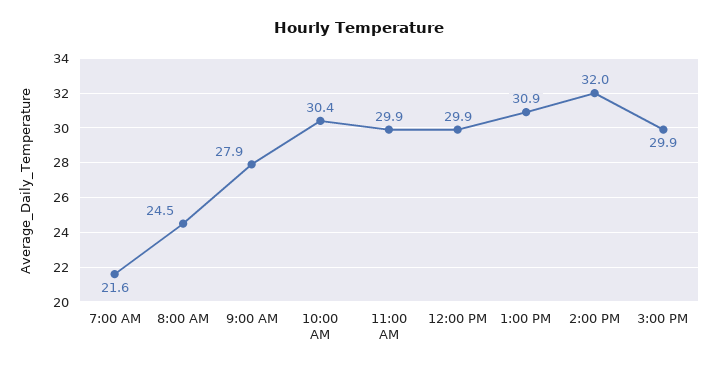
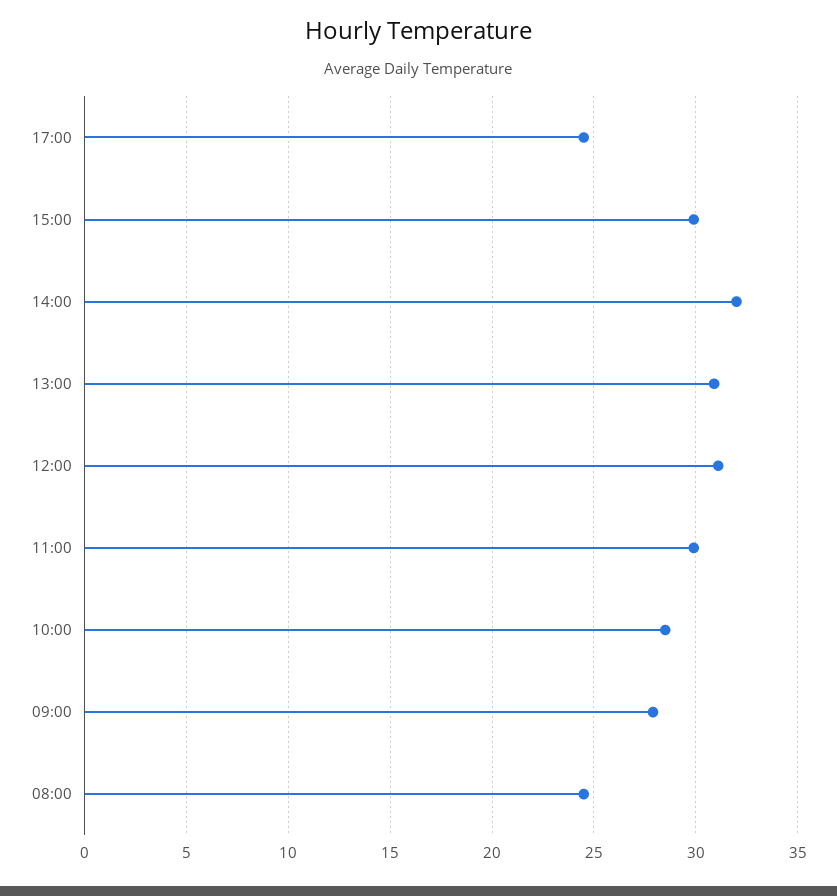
7:00 AM: 21.6 -> none
10:00 AM: 30.4 -> 28.5
12:00 PM: 29.9 -> 31
17:00: none -> 24.5

